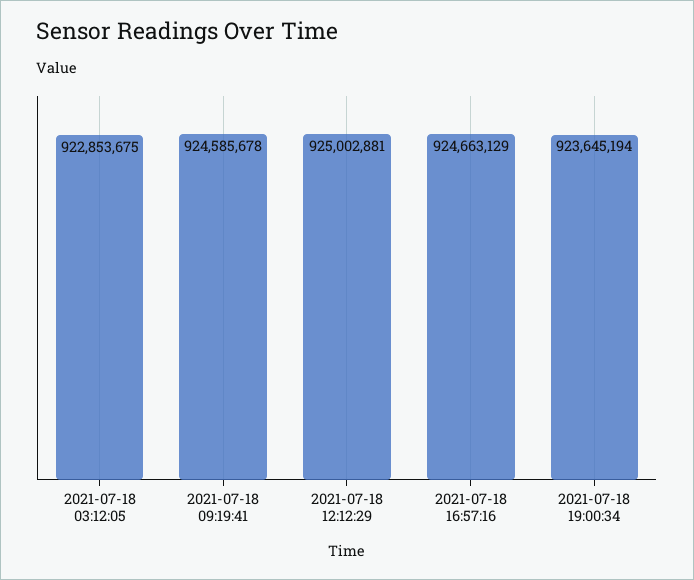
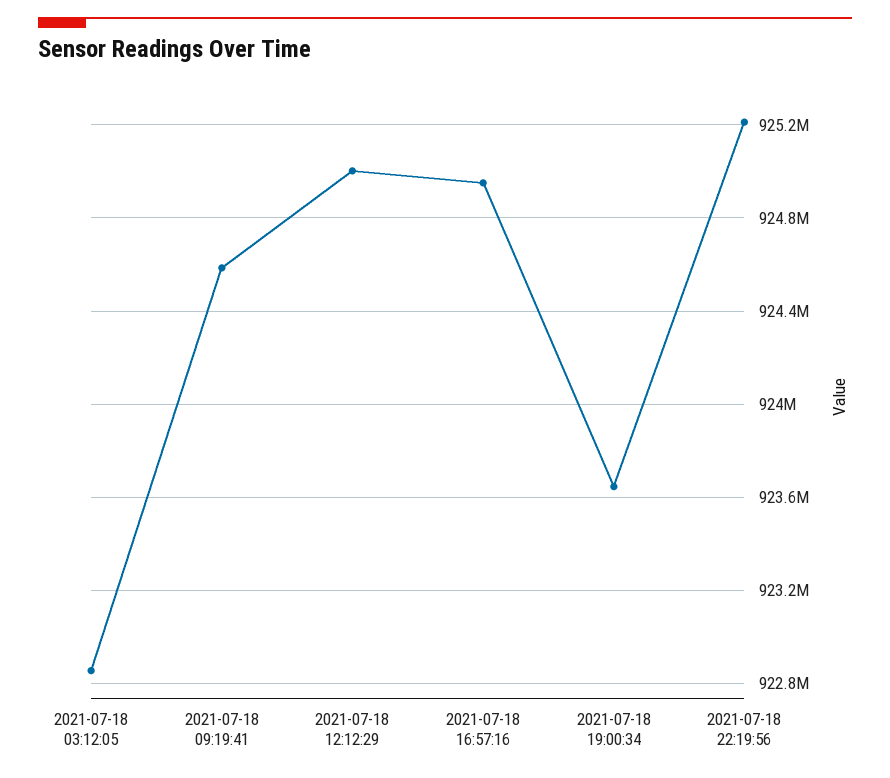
2021-07-18 16:57:16: 924663129 -> 924950000
2021-07-18 22:19:56: none -> 925200000

